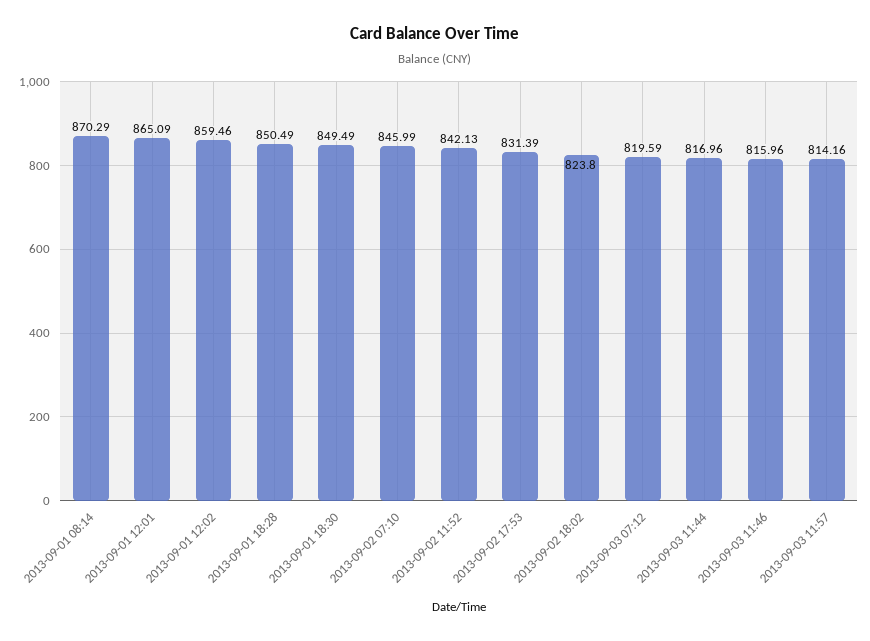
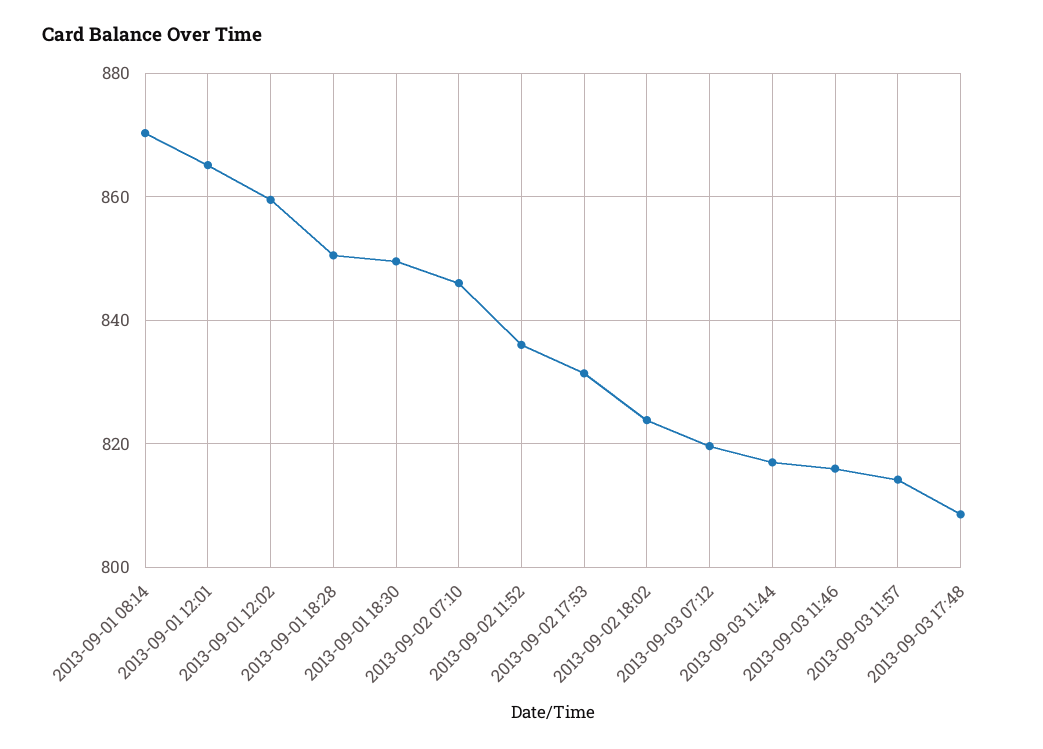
2013-09-02 11:52: 842.13 -> 836
2013-09-03 17:48: none -> 808

